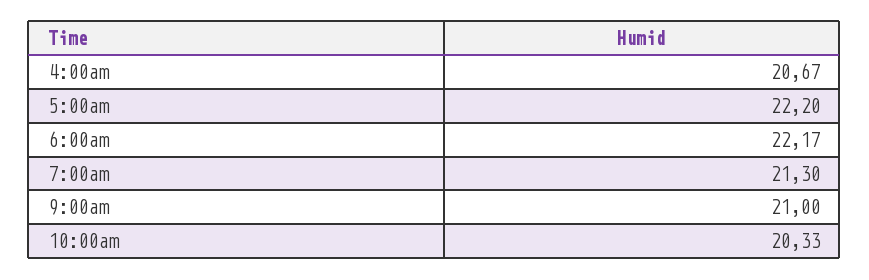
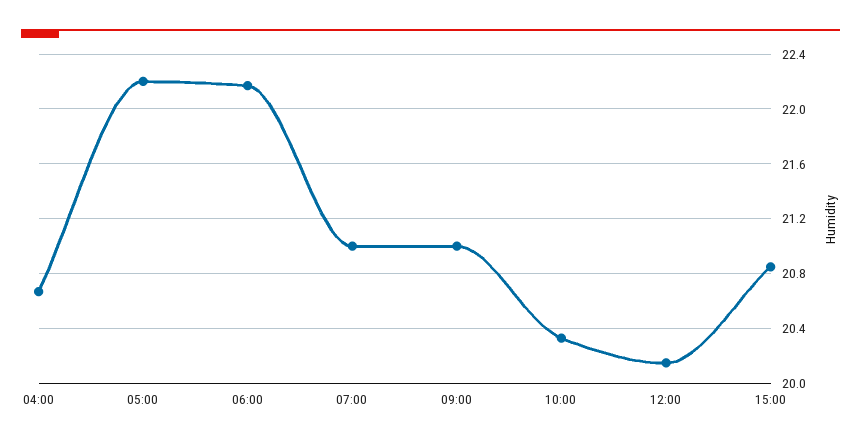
7:00am: 21.3 -> 21
12:00: none -> 20.15
15:00: none -> 20.85

